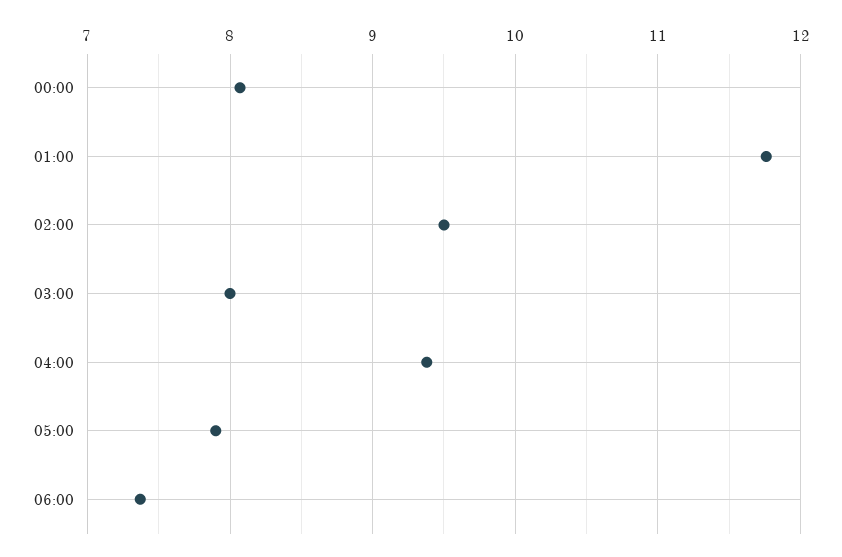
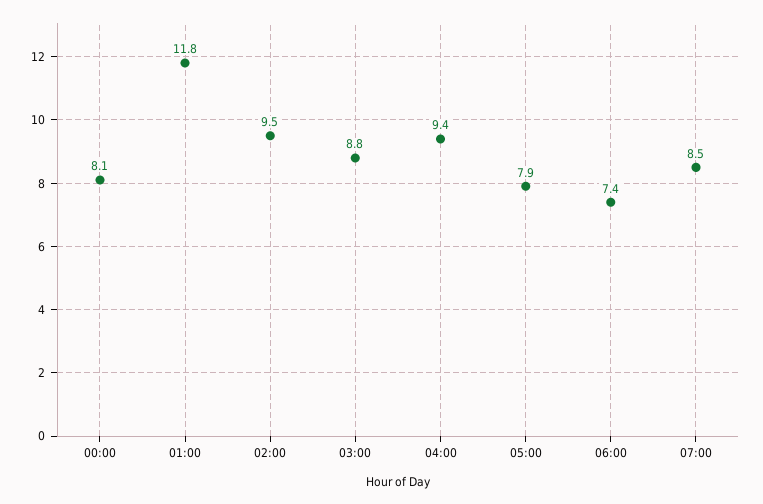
03:00: 8 -> 8.8
07:00: none -> 8.5

